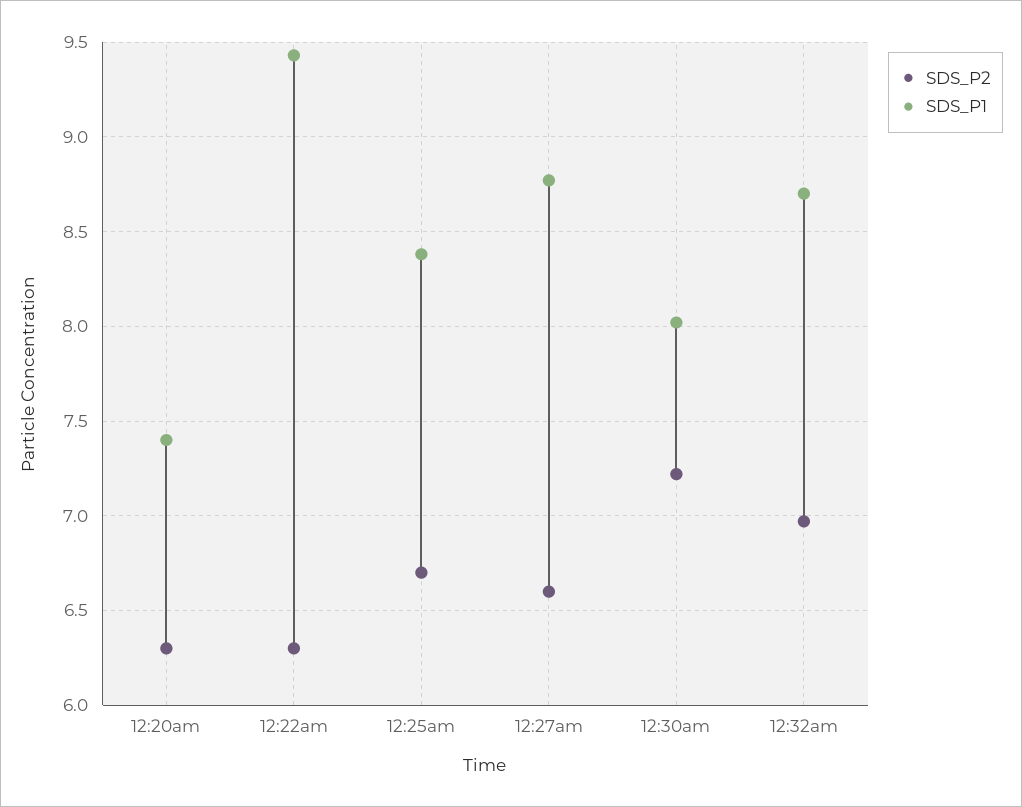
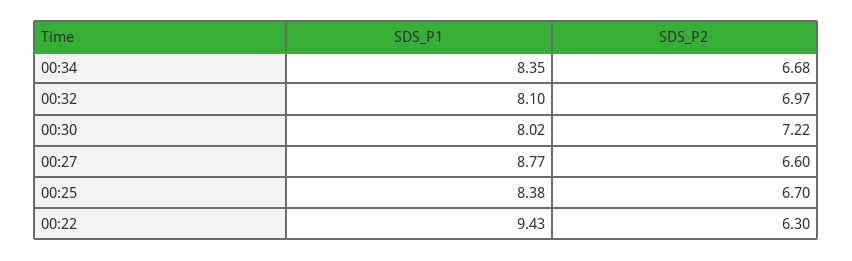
SDS_P2, 12:20am: 6.3 -> none
SDS_P1, 12:20am: 7.4 -> none
SDS_P1, 12:32am: 8.7 -> 8.1
SDS_P1, 00:34: none -> 8.35
SDS_P2, 00:34: none -> 6.68

